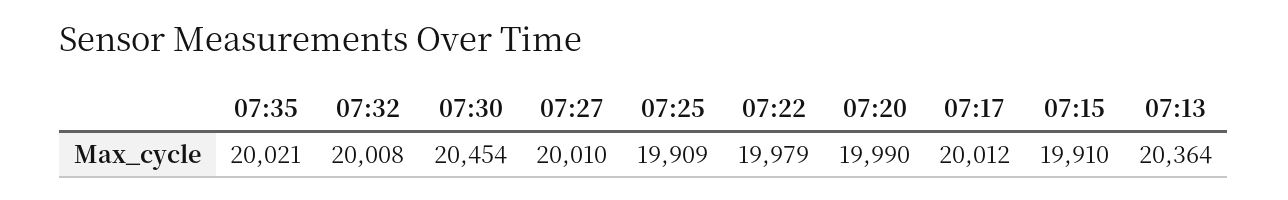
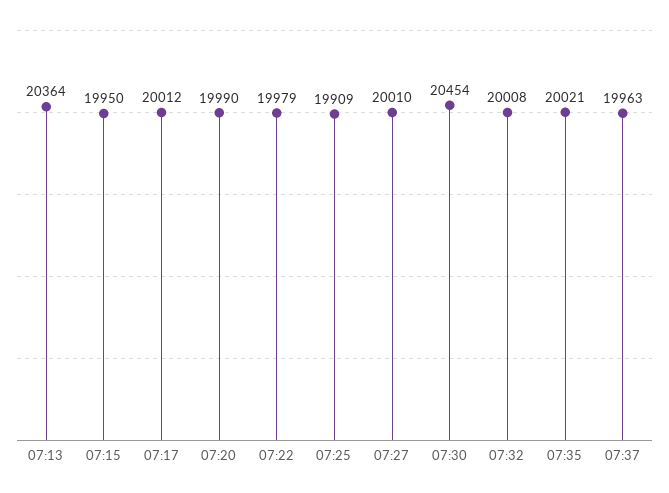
07:15: 19910 -> 19950
07:37: none -> 19963

